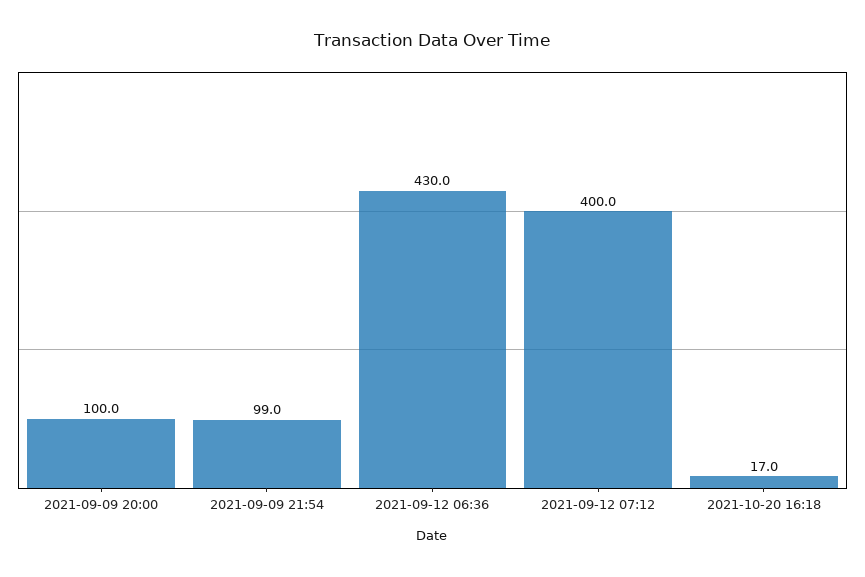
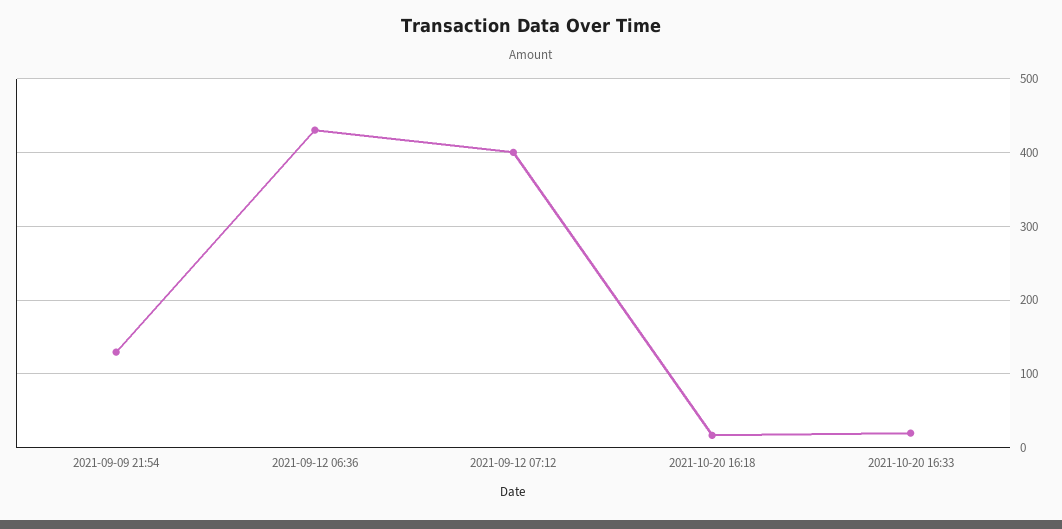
2021-09-09 20:00: 100 -> none
2021-09-09 21:54: 99 -> 130
2021-10-20 16:33: none -> 20

